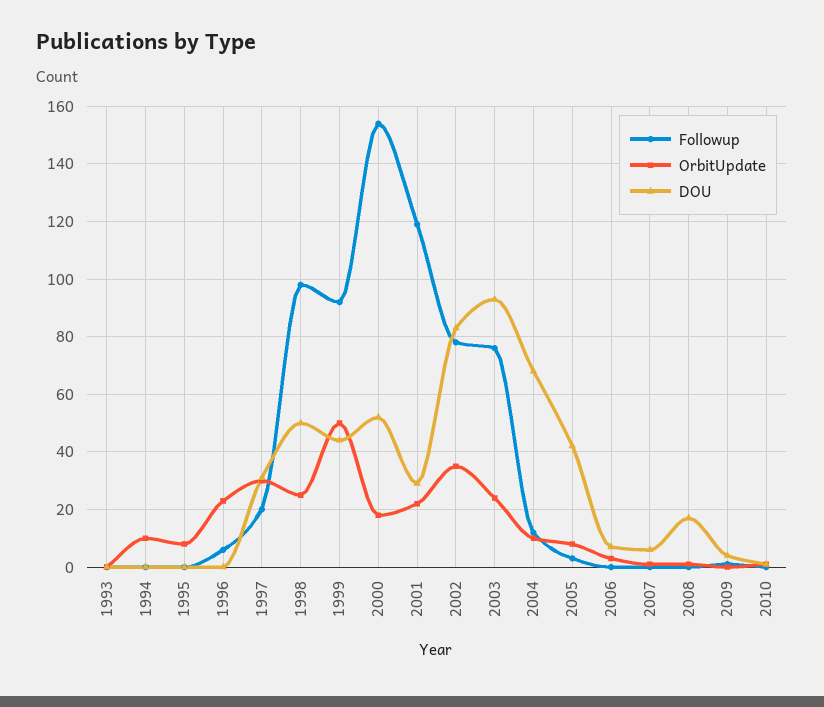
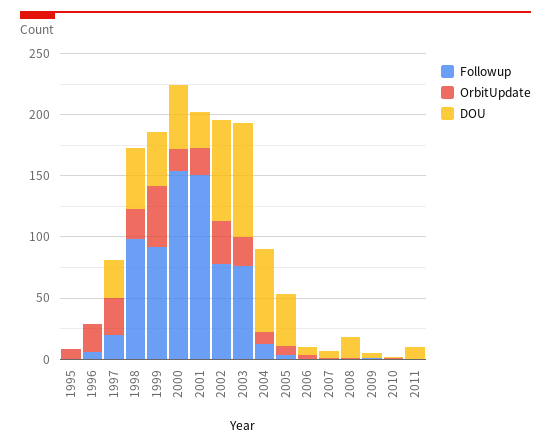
Followup, 1993: 0 -> none
OrbitUpdate, 1993: 0 -> none
DOU, 1993: 0 -> none
Followup, 1994: 0 -> none
OrbitUpdate, 1994: 10 -> none
DOU, 1994: 0 -> none
Followup, 2001: 120 -> 150
Followup, 2011: none -> 0
OrbitUpdate, 2011: none -> 0
DOU, 2011: none -> 10

